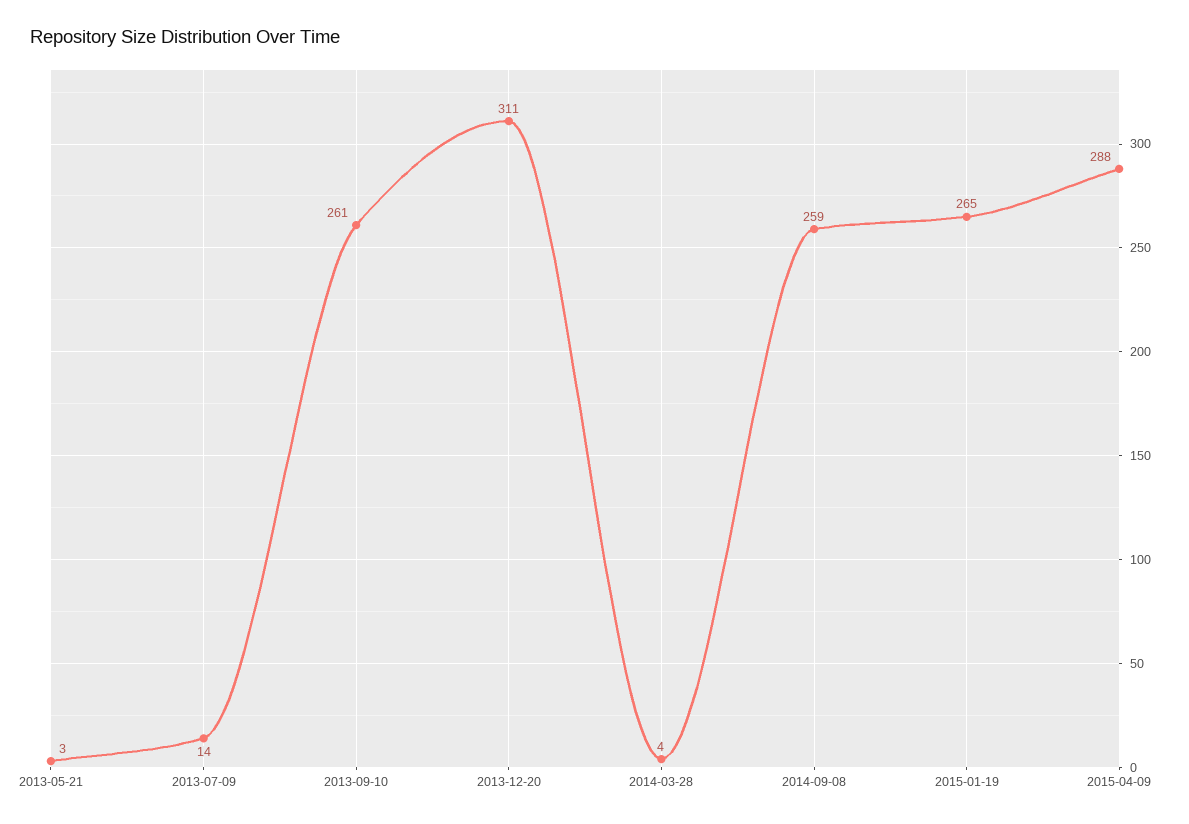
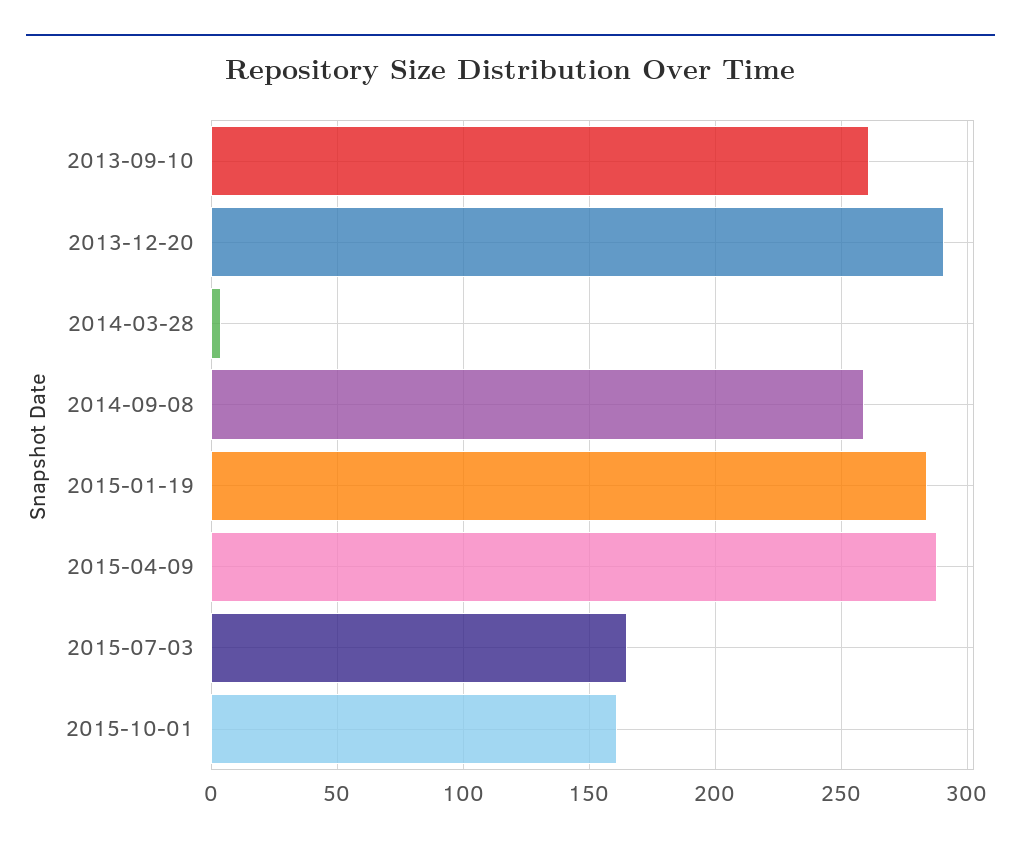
2013-05-21: 3 -> none
2013-07-09: 14 -> none
2013-12-20: 311 -> 290
2015-01-19: 265 -> 285
2015-07-03: none -> 165
2015-10-01: none -> 160

